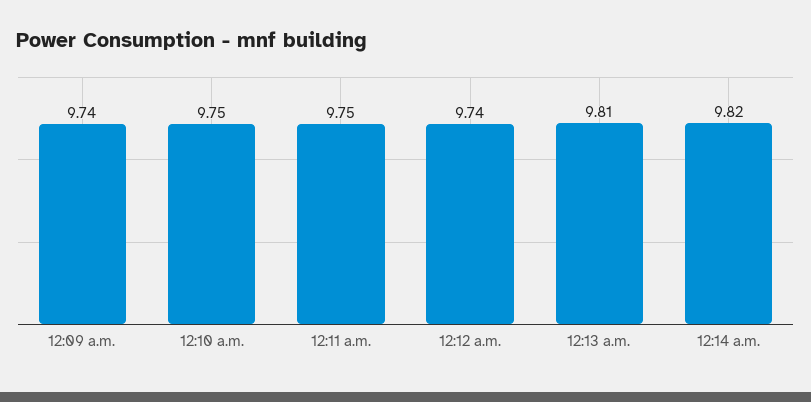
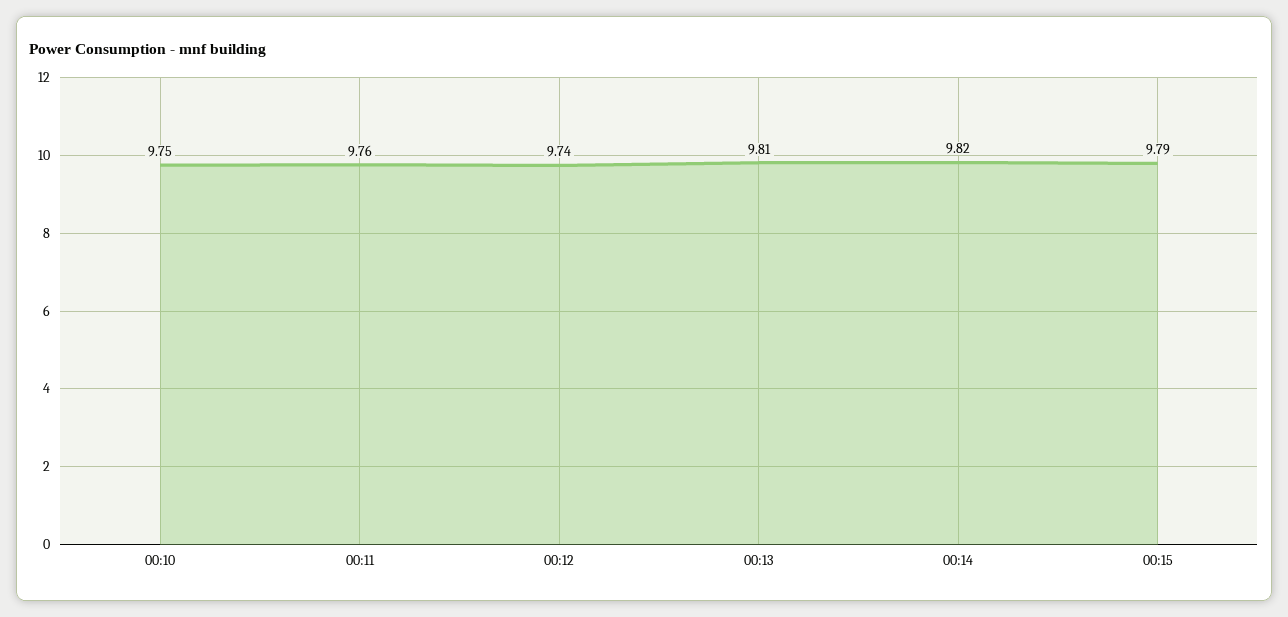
12:09 a.m.: 9.74 -> none
12:11 a.m.: 9.75 -> 9.76
00:15: none -> 9.79

